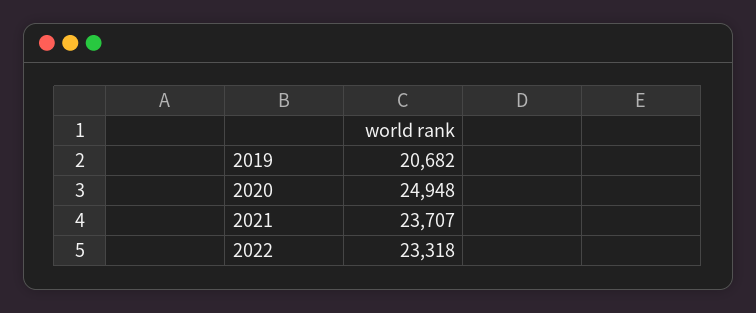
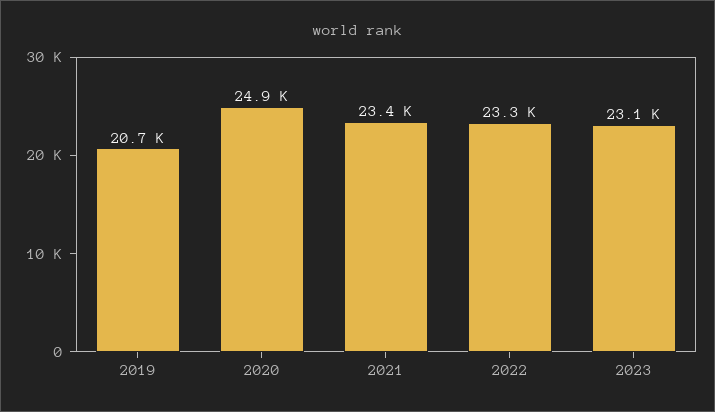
2021: 23707 -> 23400
2023: none -> 23100

